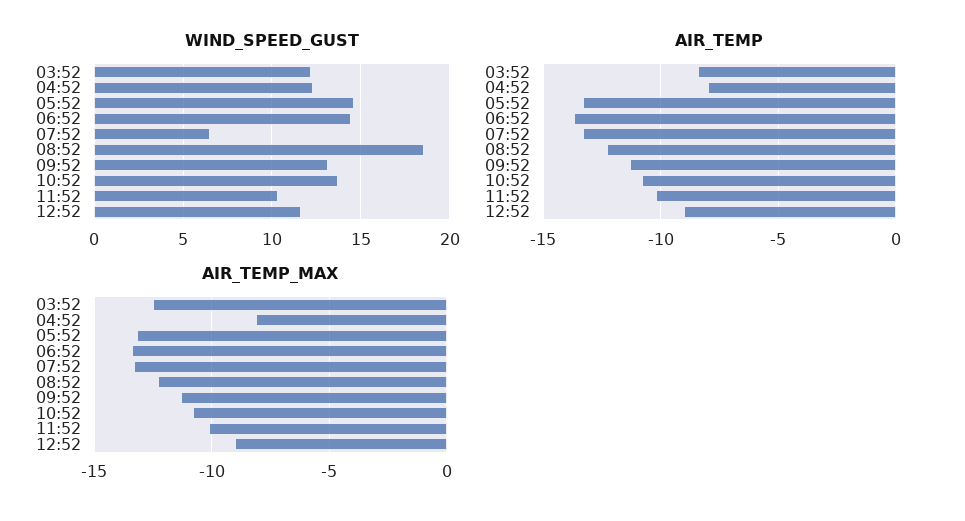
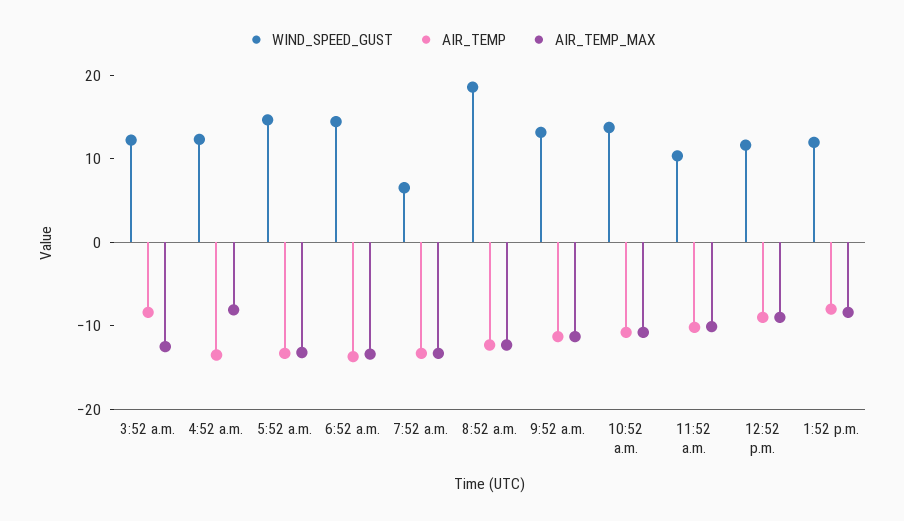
AIR_TEMP, 04:52: -8 -> -14
WIND_SPEED_GUST, 1:52 p.m.: none -> 12
AIR_TEMP, 1:52 p.m.: none -> -8
AIR_TEMP_MAX, 1:52 p.m.: none -> -8

